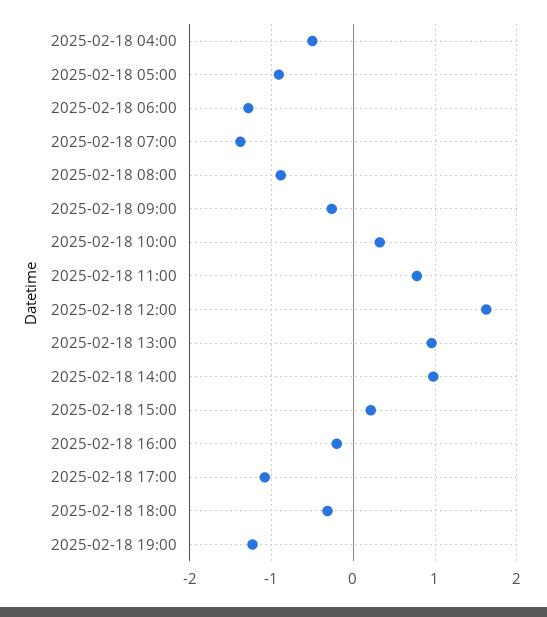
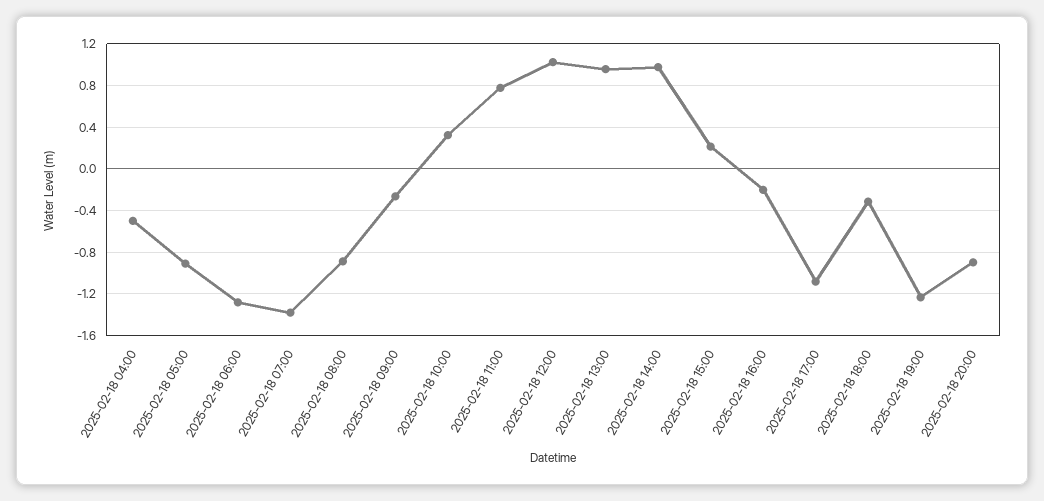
2025-02-18 12:00: 1.6 -> 1
2025-02-18 20:00: none -> -0.9

